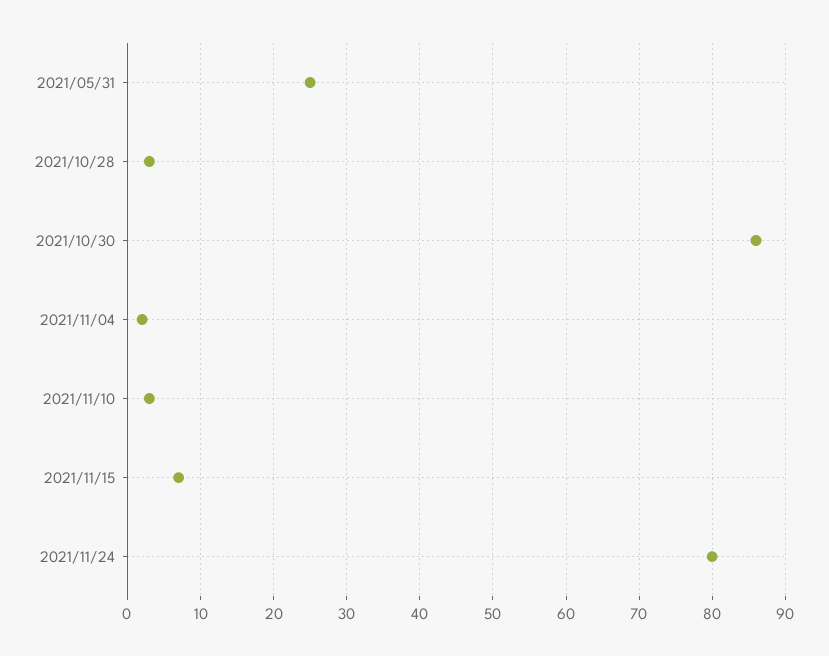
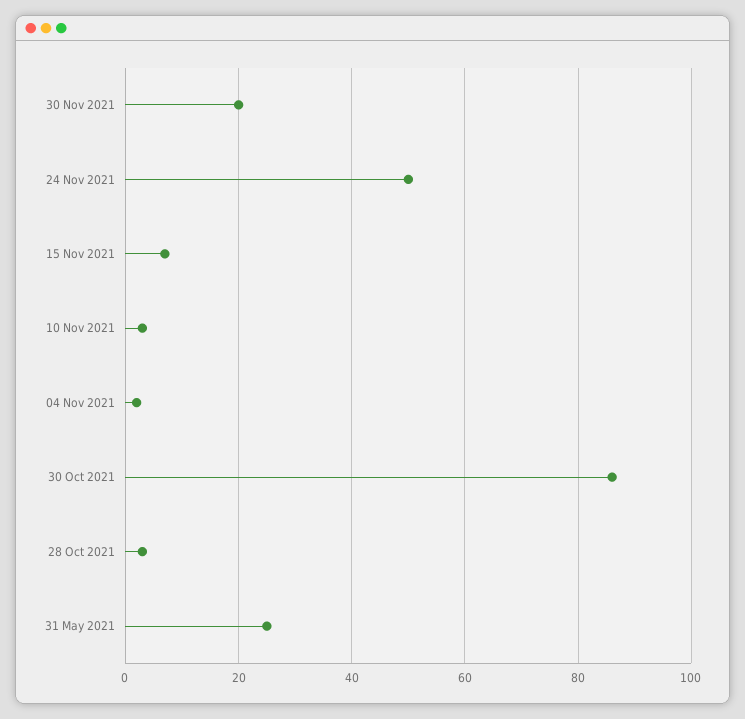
2021/11/24: 80 -> 50
30 Nov 2021: none -> 20

